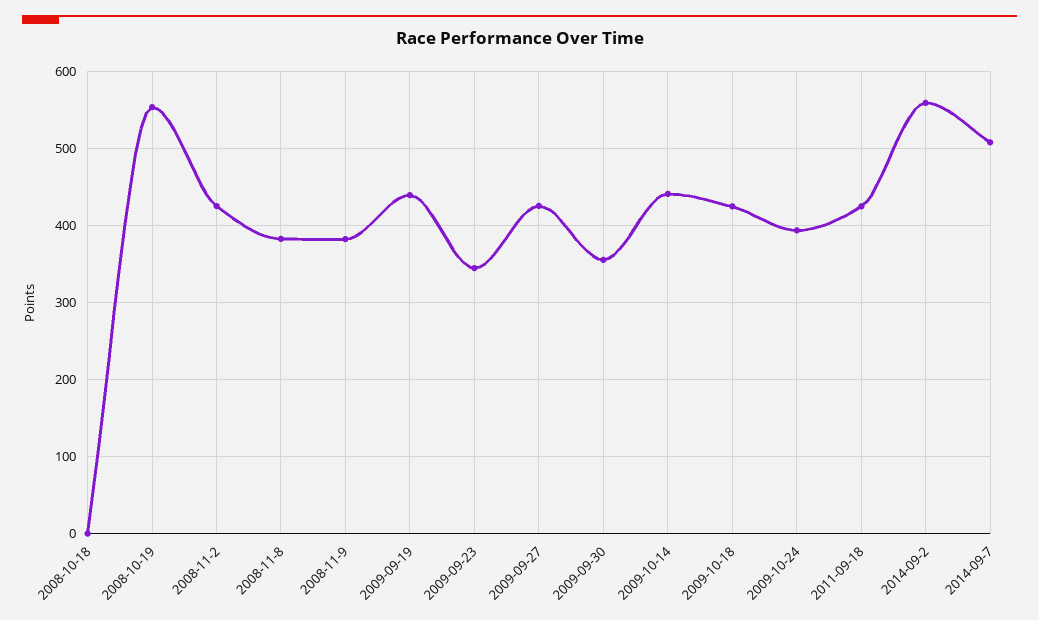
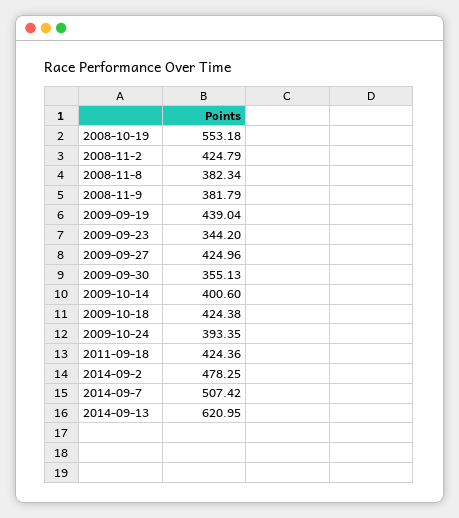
2008-10-18: 0 -> none
2009-10-14: 440 -> 400.6
2014-09-2: 560 -> 478.25
2014-09-13: none -> 620.95

